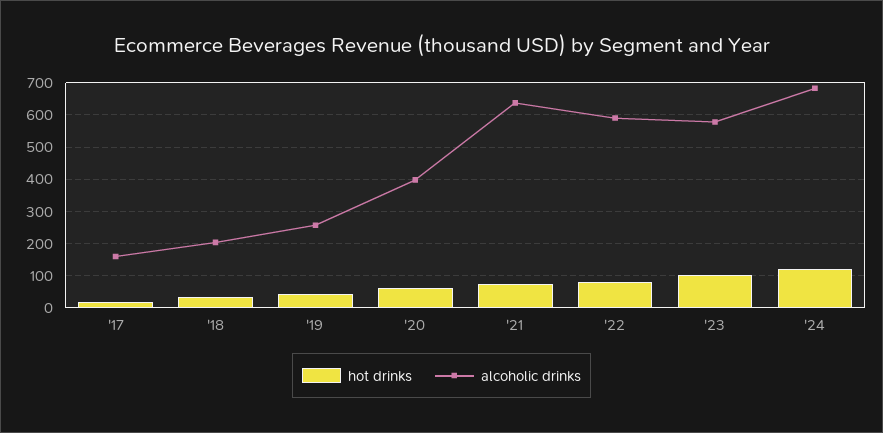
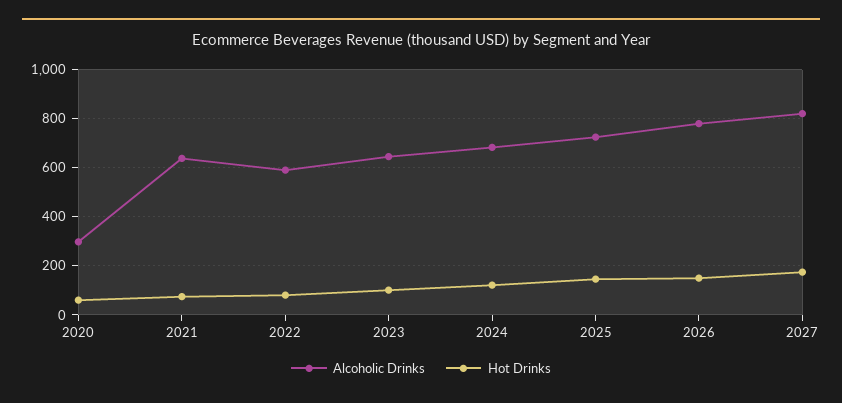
hot drinks, '17: 20 -> none
alcoholic drinks, '17: 160 -> none
hot drinks, '18: 40 -> none
alcoholic drinks, '18: 200 -> none
hot drinks, '19: 40 -> none
alcoholic drinks, '19: 260 -> none
alcoholic drinks, '20: 400 -> 300
alcoholic drinks, '23: 580 -> 650
alcoholic drinks, 2025: none -> 725
hot drinks, 2025: none -> 150
alcoholic drinks, 2026: none -> 775
hot drinks, 2026: none -> 150
alcoholic drinks, 2027: none -> 825
hot drinks, 2027: none -> 175

